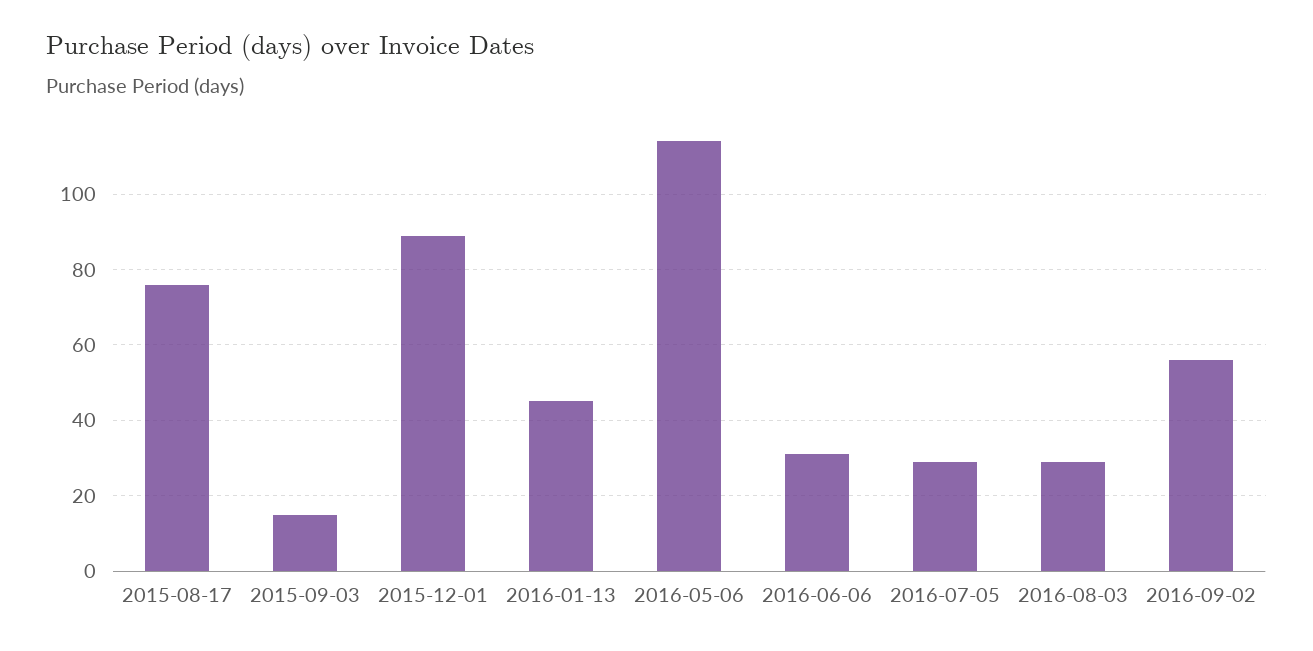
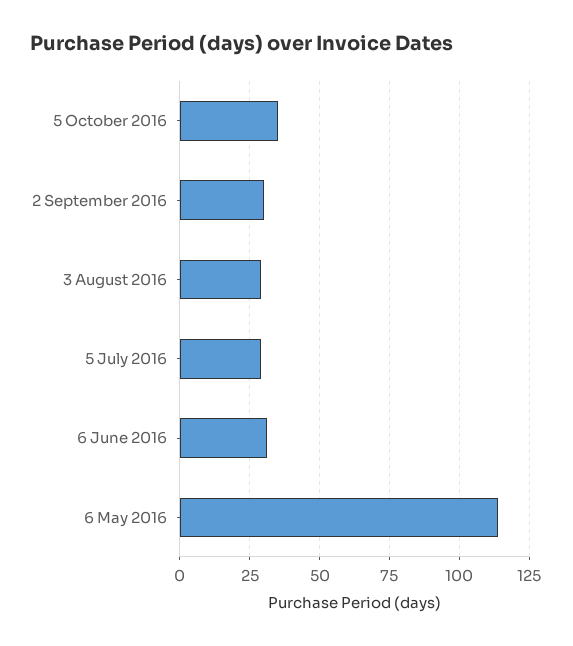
2015-08-17: 75 -> none
2015-09-03: 15 -> none
2015-12-01: 90 -> none
2016-01-13: 45 -> none
2016-09-02: 55 -> 30
5 October 2016: none -> 35

